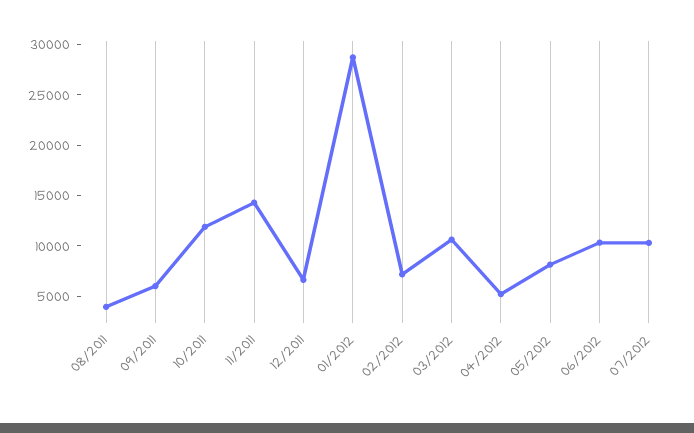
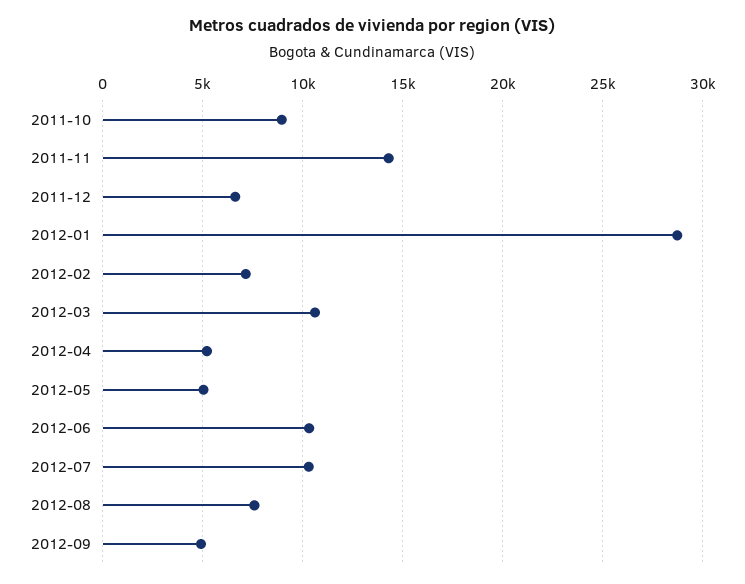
08/2011: 4000 -> none
09/2011: 6000 -> none
10/2011: 12000 -> 9000
05/2012: 8000 -> 5000
2012-08: none -> 7500
2012-09: none -> 5000

